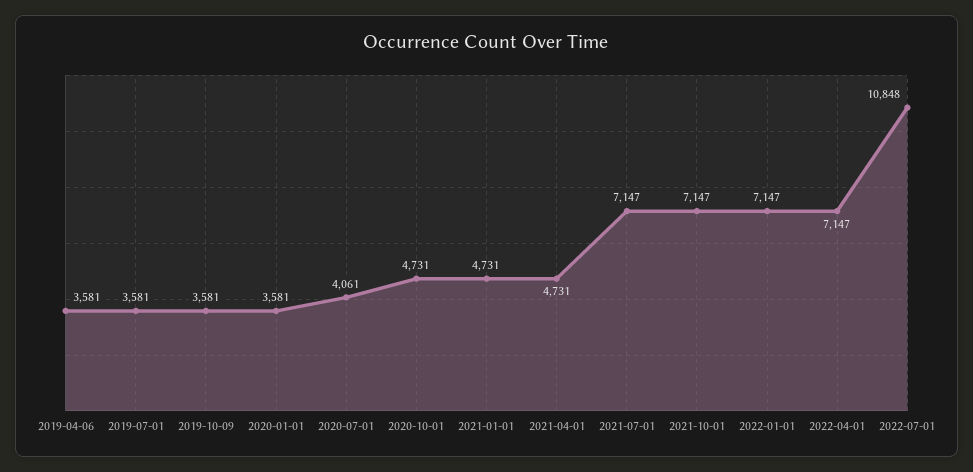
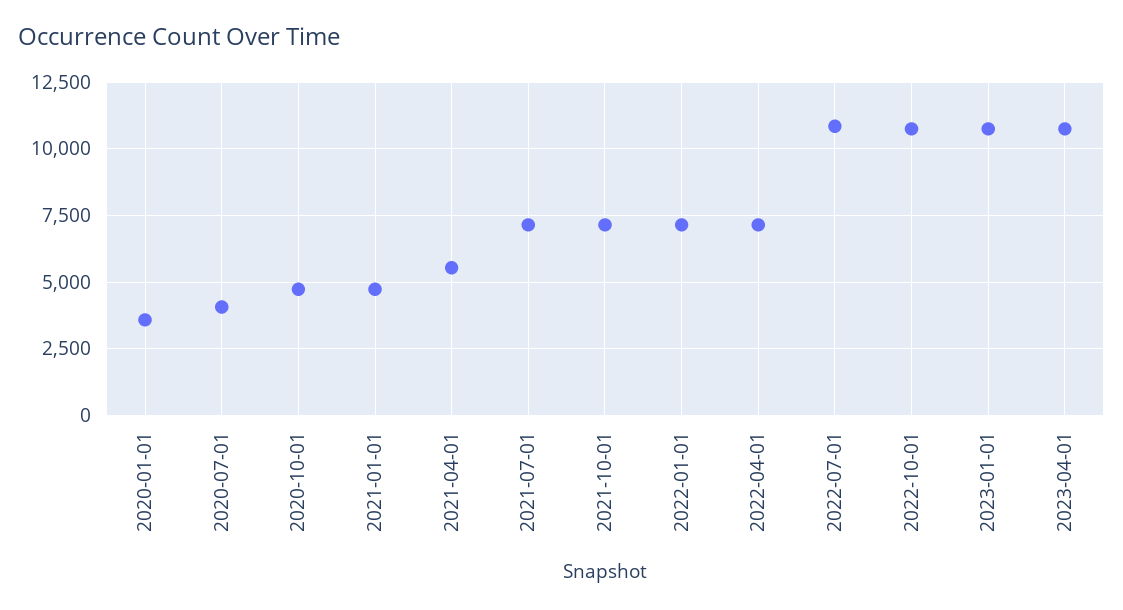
2019-04-06: 3581 -> none
2019-07-01: 3581 -> none
2019-10-09: 3581 -> none
2021-04-01: 4731 -> 5500
2022-10-01: none -> 10750
2023-01-01: none -> 10750
2023-04-01: none -> 10750

